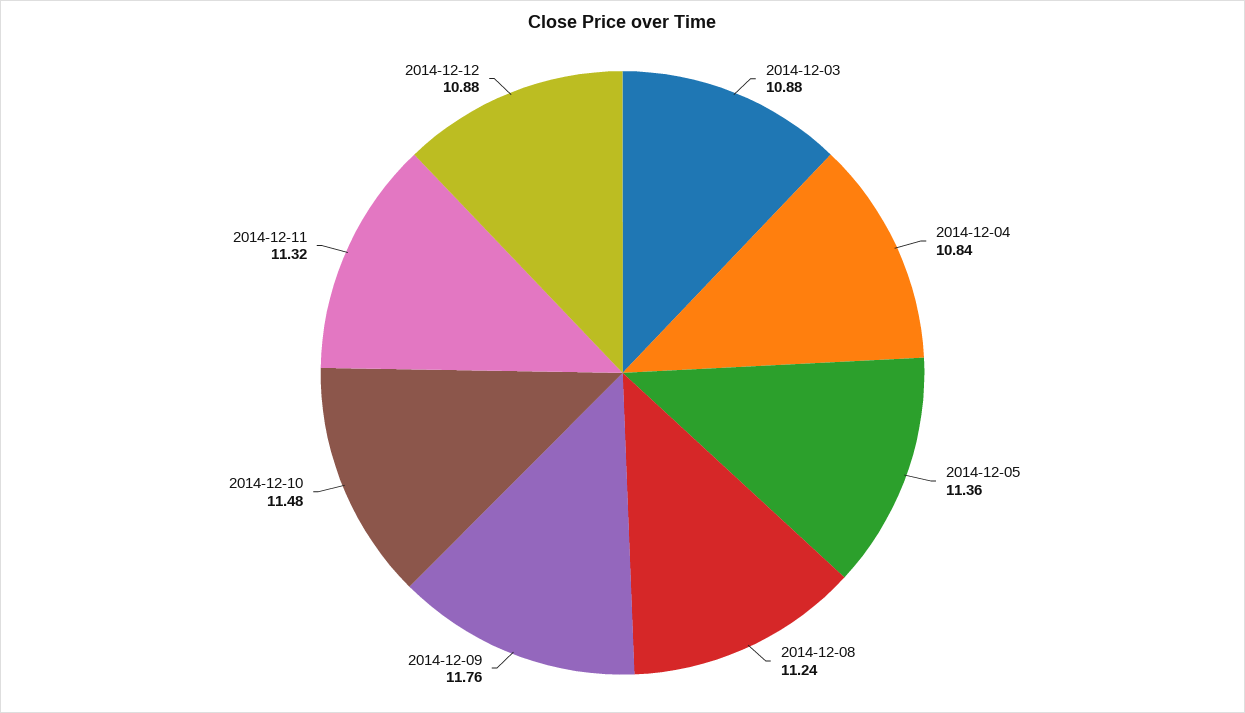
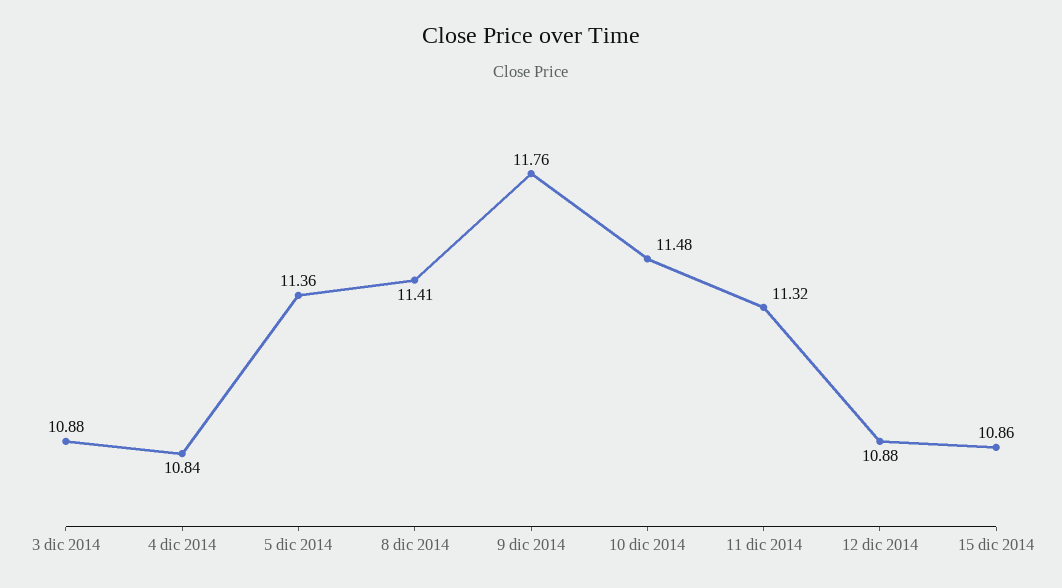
2014-12-08: 11.24 -> 11.41
15 dic 2014: none -> 10.86

